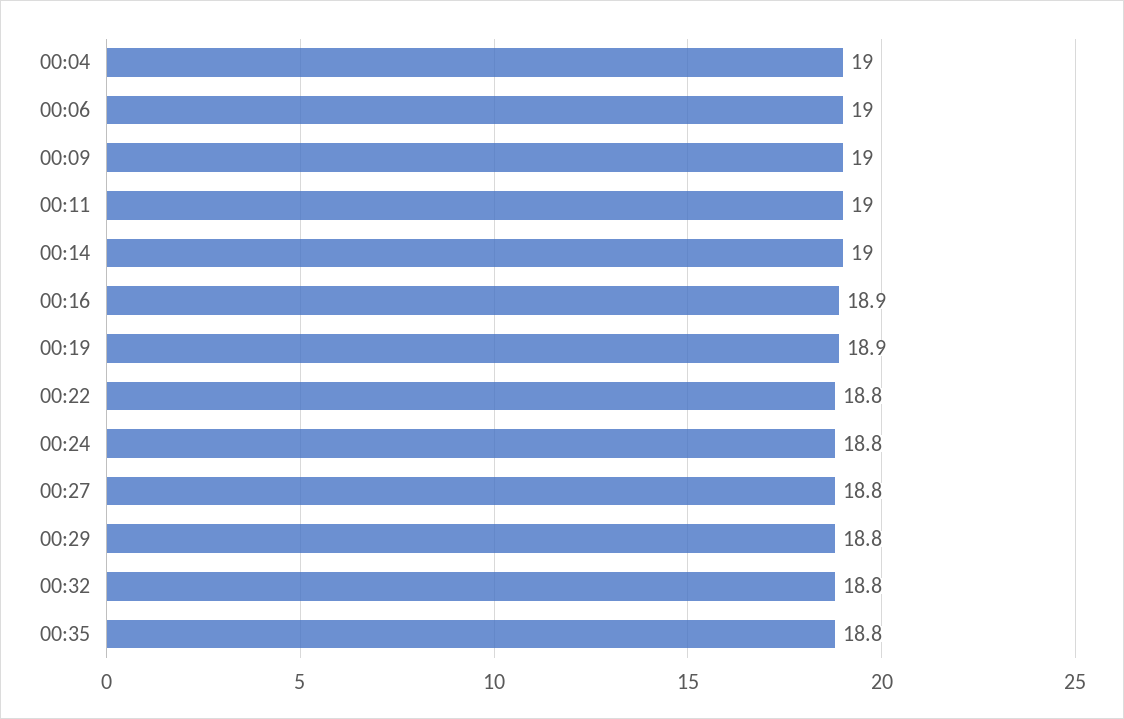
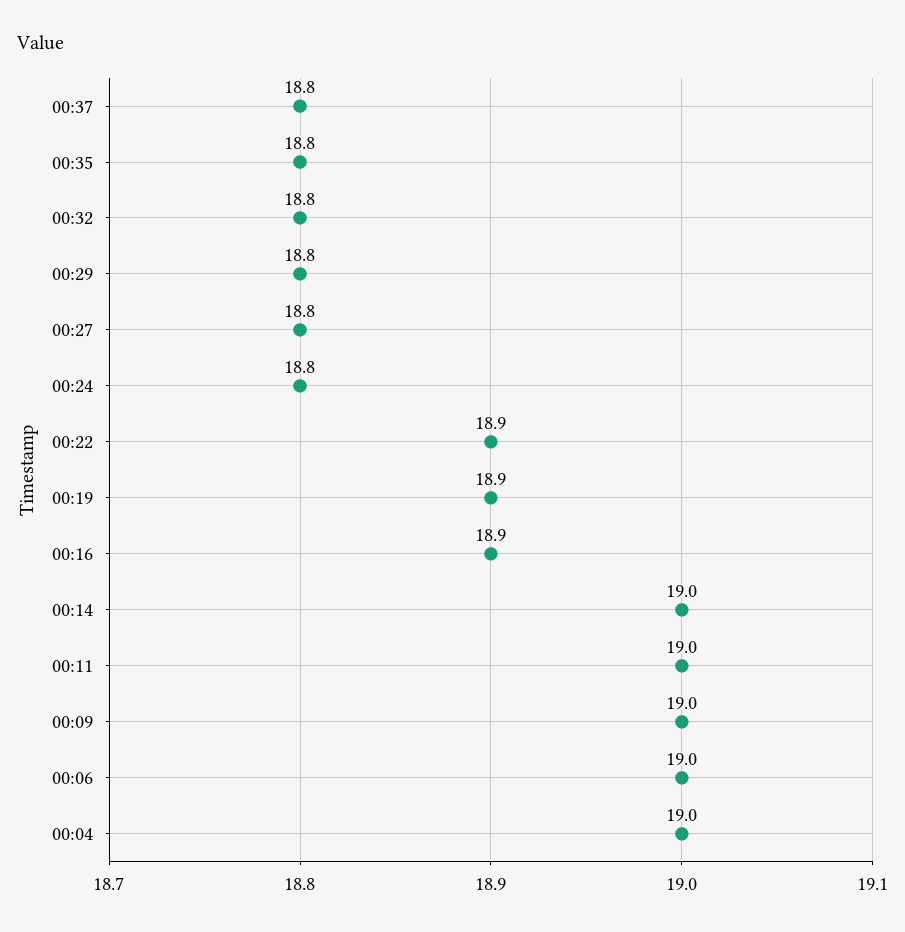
00:22: 18.8 -> 18.9
00:37: none -> 18.8

